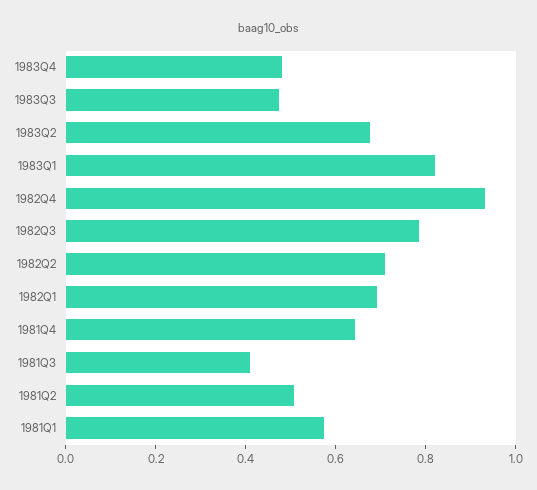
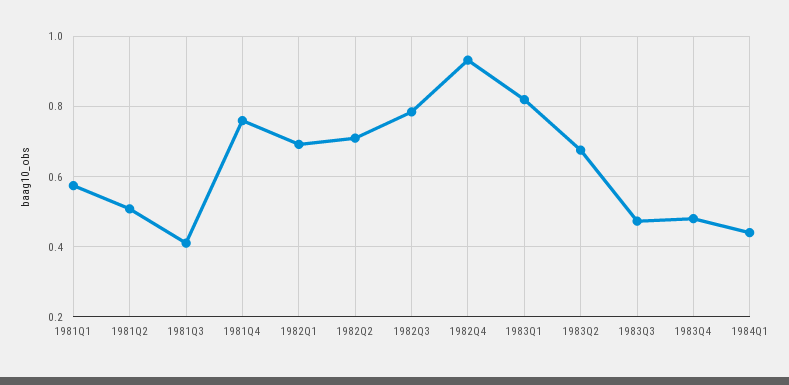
1981Q4: 0.65 -> 0.76
1984Q1: none -> 0.44

